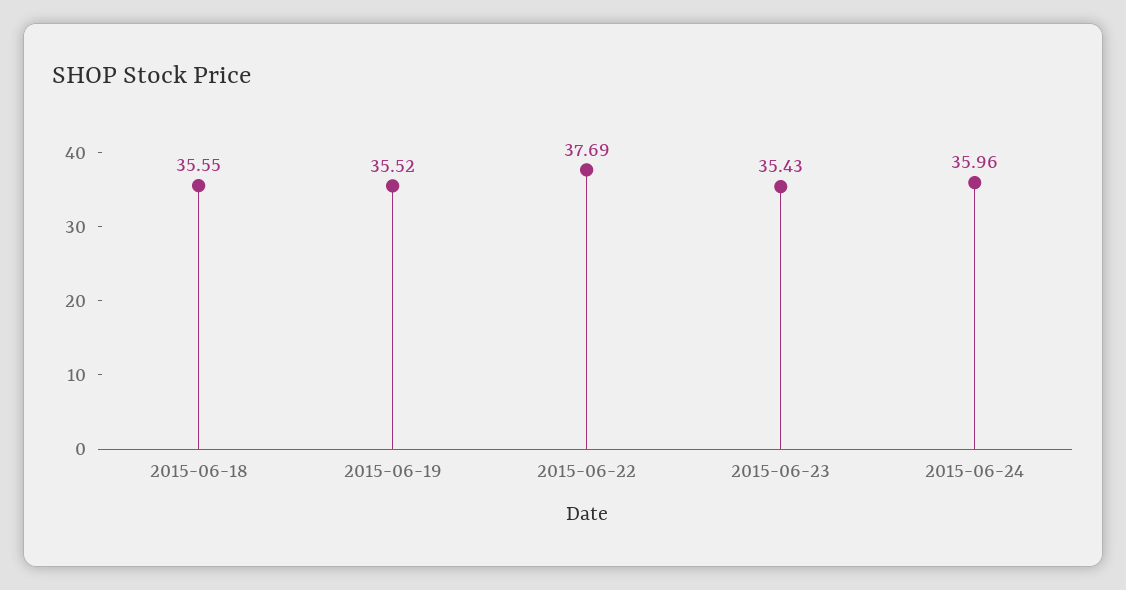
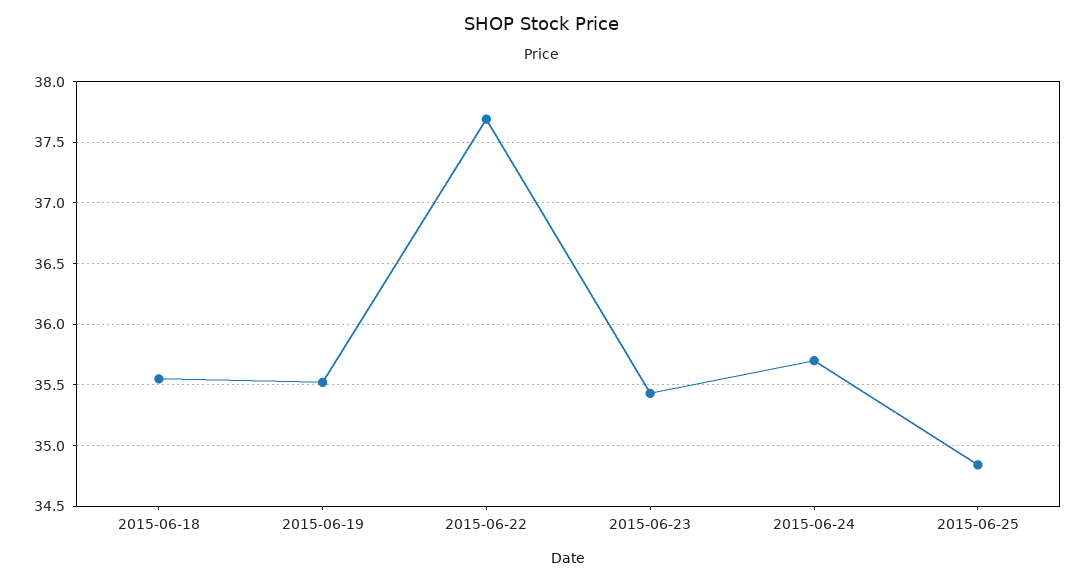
2015-06-24: 35.96 -> 35.7
2015-06-25: none -> 34.85

